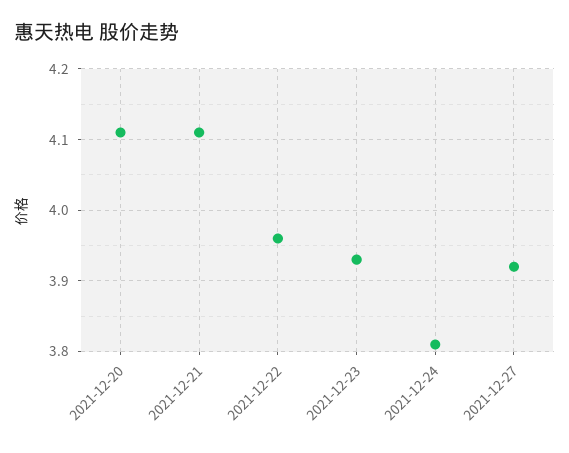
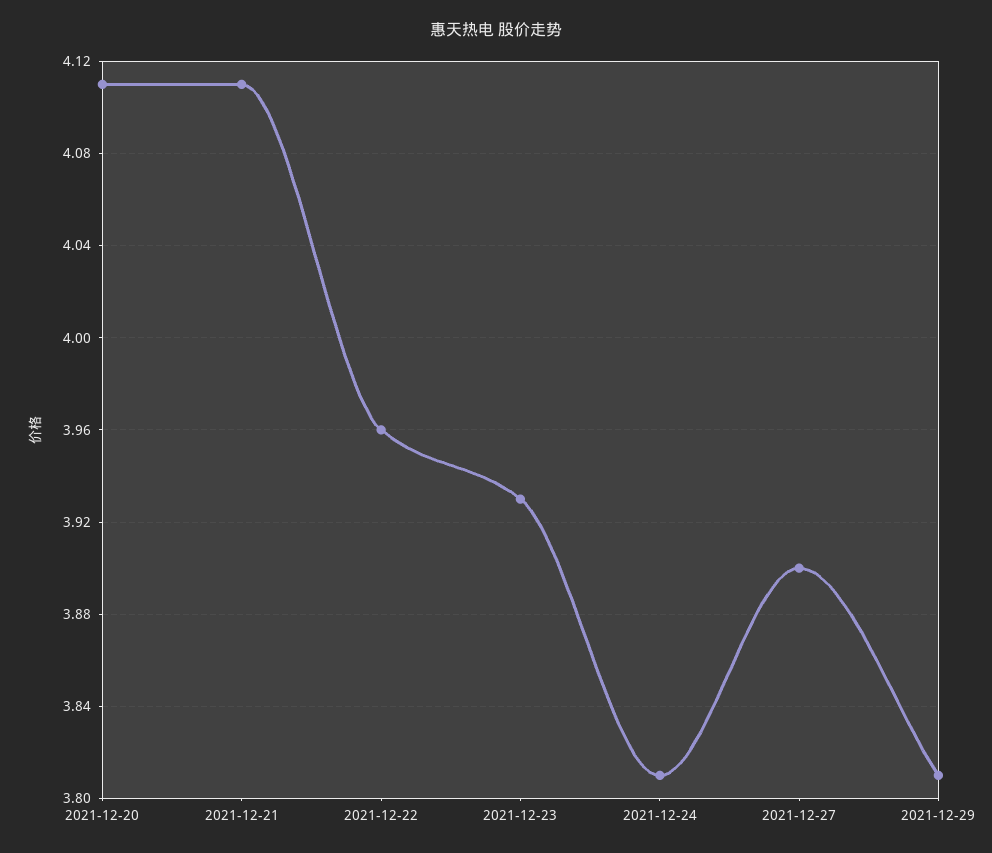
2021-12-27: 3.92 -> 3.9
2021-12-29: none -> 3.81

